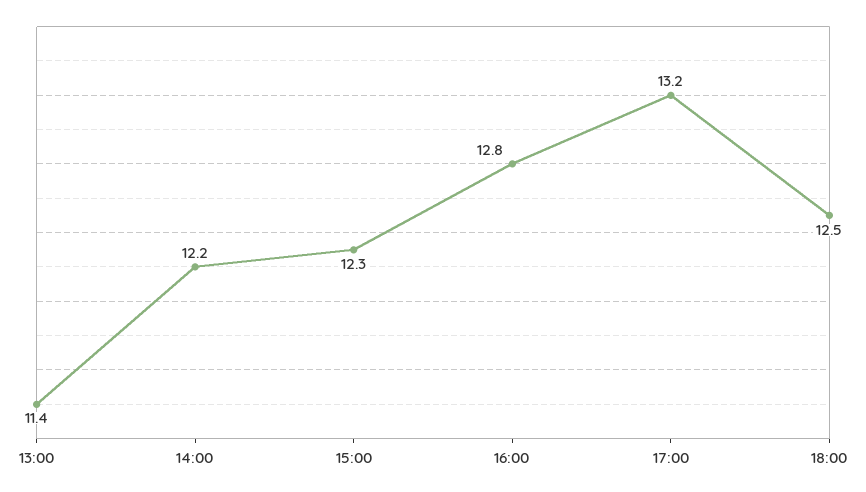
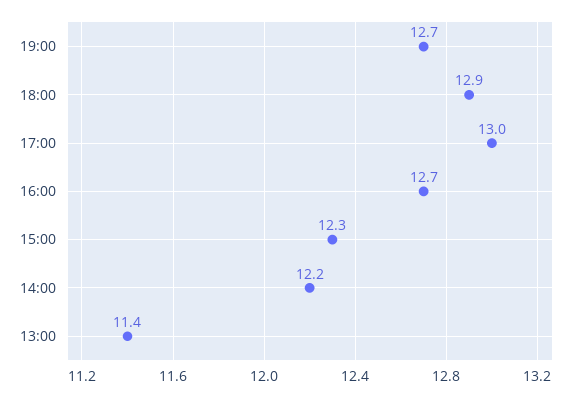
16:00: 12.8 -> 12.7
17:00: 13.2 -> 13
18:00: 12.5 -> 12.9
19:00: none -> 12.7

